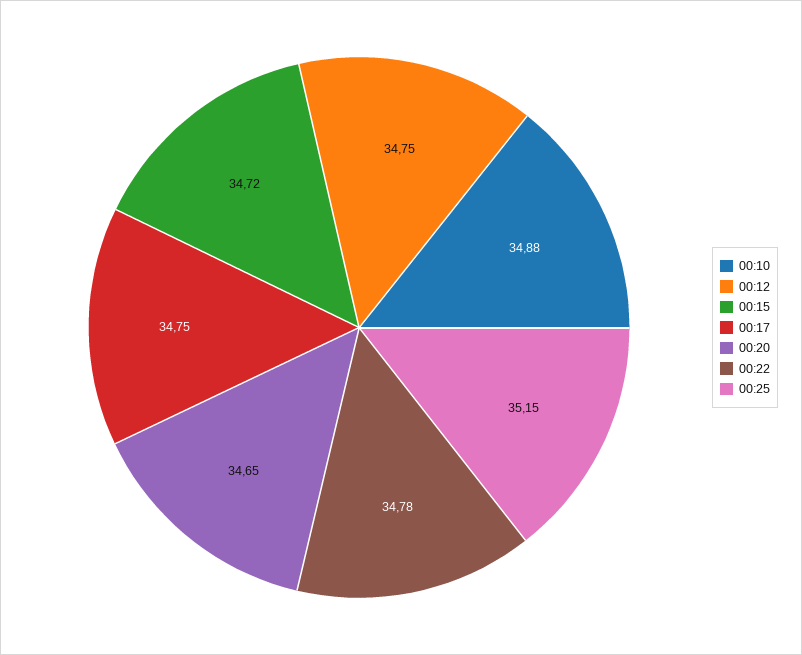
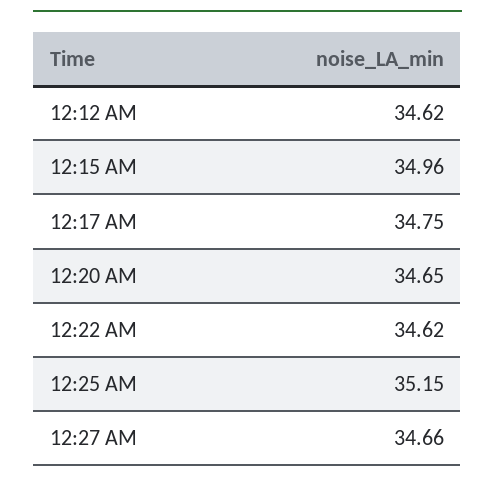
00:10: 34.88 -> none
00:12: 34.75 -> 34.62
00:15: 34.72 -> 34.96
00:22: 34.78 -> 34.62
12:27 AM: none -> 34.66

